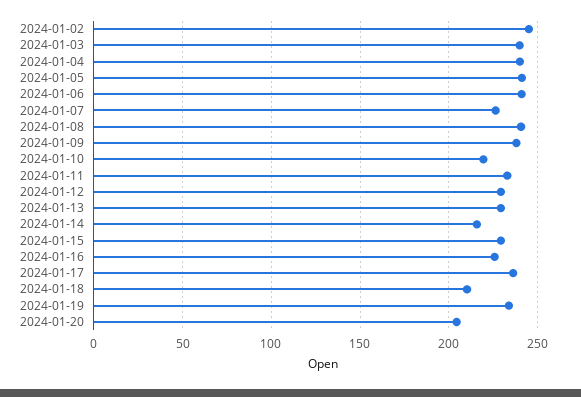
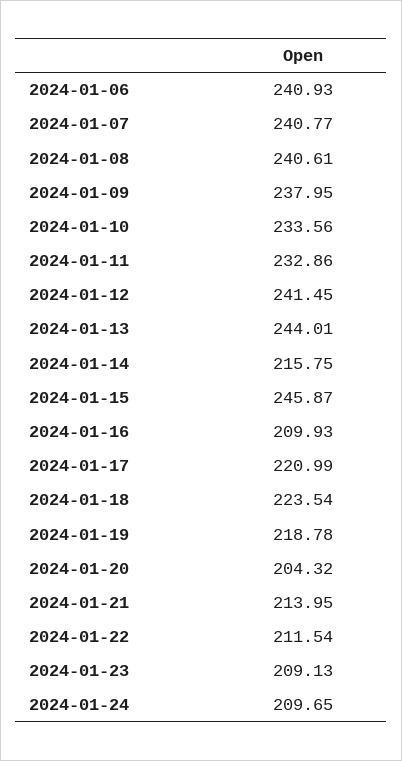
2024-01-02: 245 -> none
2024-01-03: 240 -> none
2024-01-04: 240 -> none
2024-01-05: 240 -> none
2024-01-07: 225 -> 240.77
2024-01-10: 220 -> 233.56
2024-01-12: 230 -> 241.45
2024-01-13: 230 -> 244.01
2024-01-15: 230 -> 245.87
2024-01-16: 225 -> 209.93
2024-01-17: 235 -> 220.99
2024-01-18: 210 -> 223.54
2024-01-19: 235 -> 218.78
2024-01-21: none -> 213.95
2024-01-22: none -> 211.54
2024-01-23: none -> 209.13
2024-01-24: none -> 209.65

